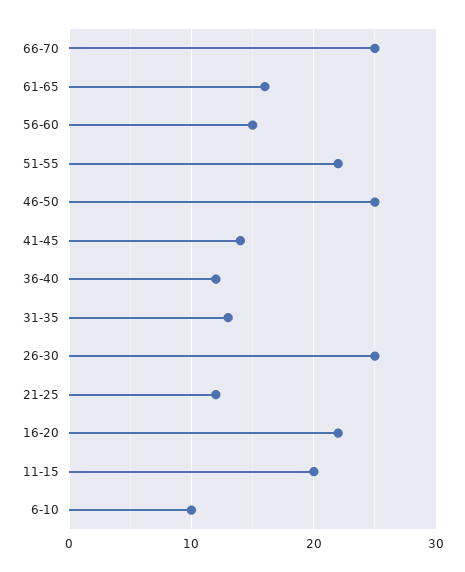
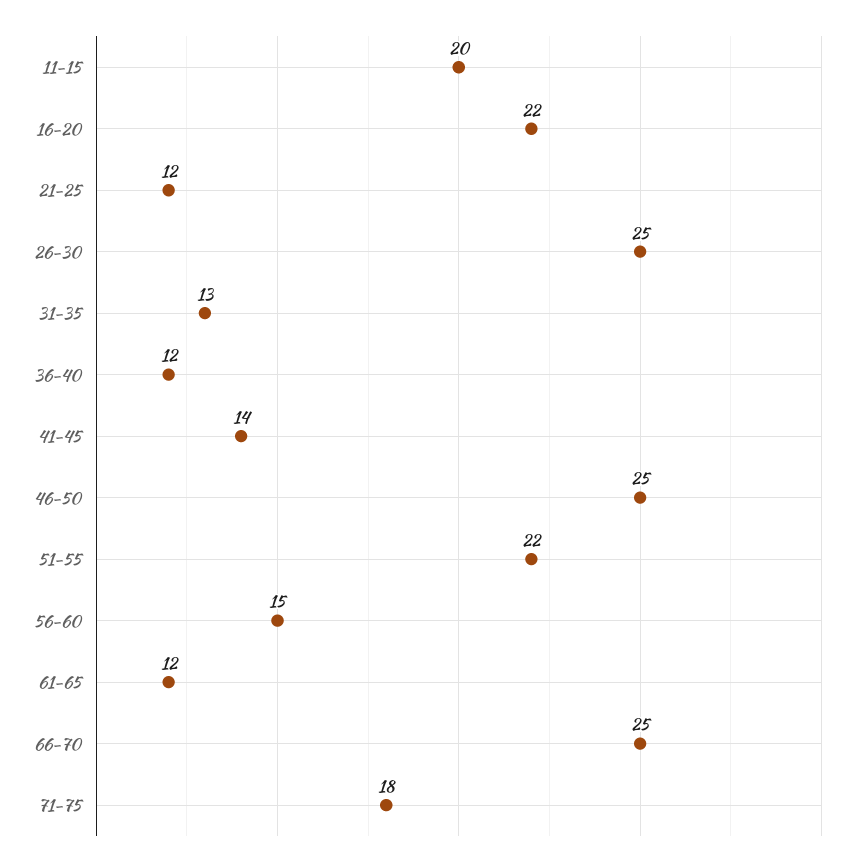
61-65: 16 -> 12
6-10: 10 -> none
71-75: none -> 18

